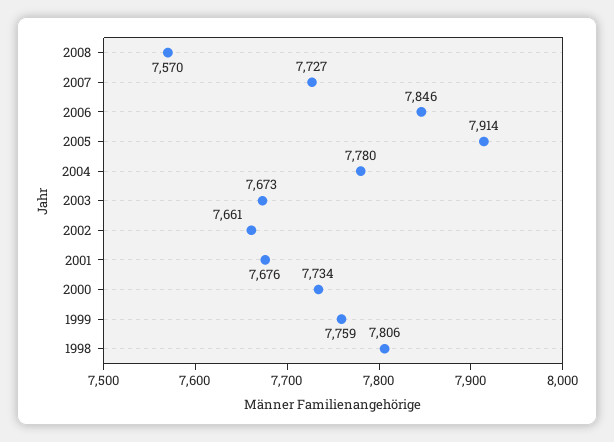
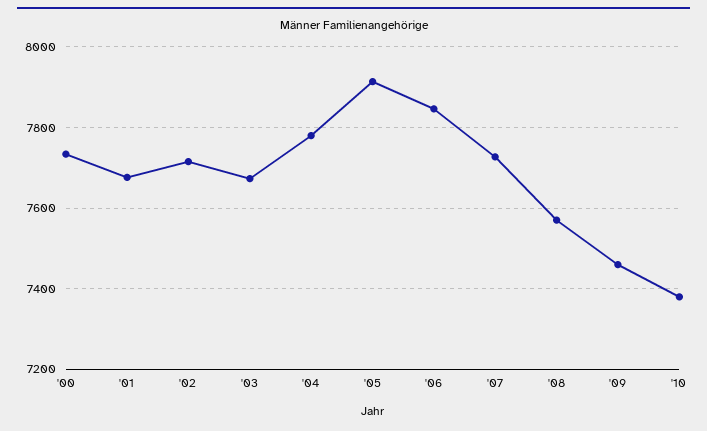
2002: 7661 -> 7720
1999: 7759 -> none
1998: 7806 -> none
'09: none -> 7460
'10: none -> 7380

